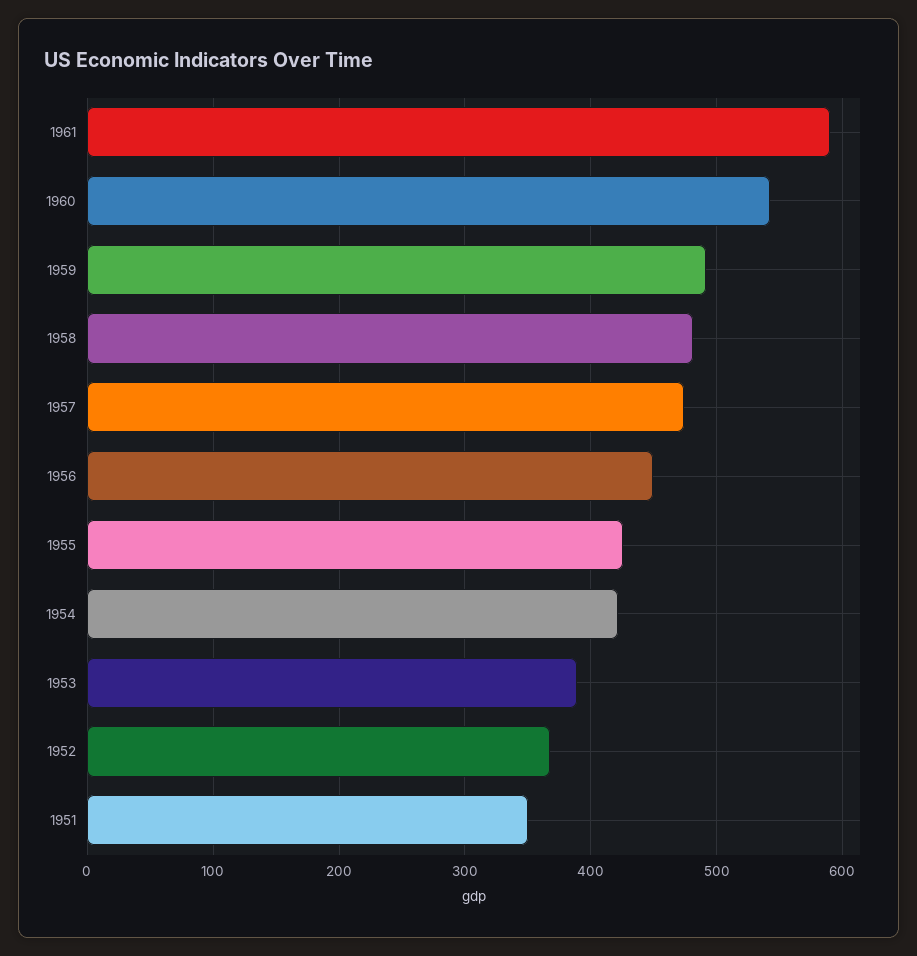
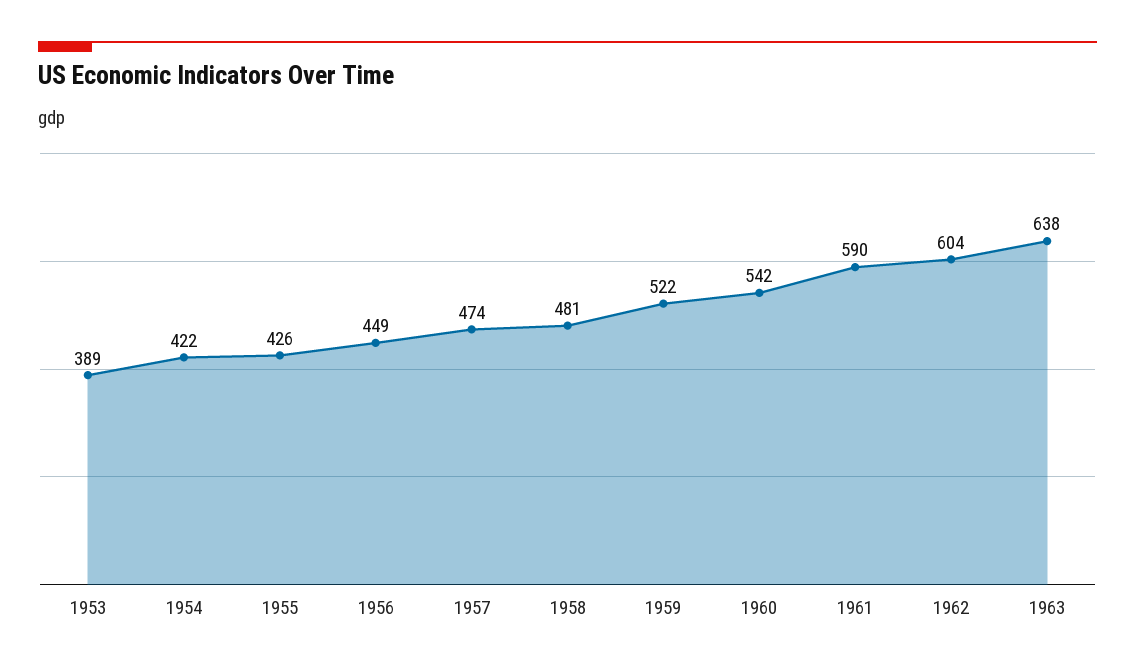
1959: 490 -> 522
1952: 370 -> none
1951: 350 -> none
1962: none -> 604
1963: none -> 638

